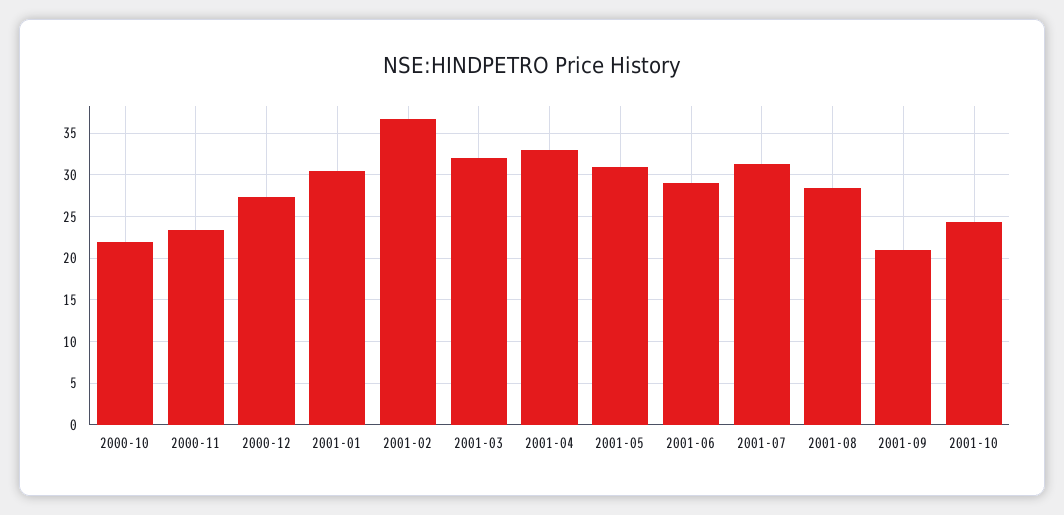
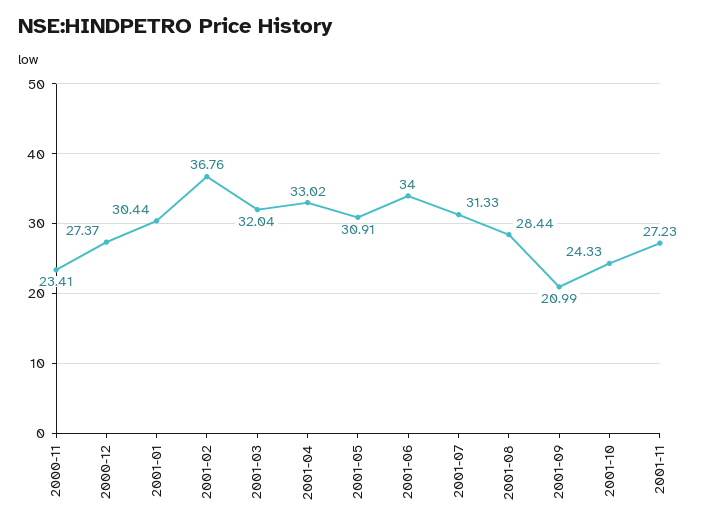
2000-10: 22 -> none
2001-06: 29 -> 34
2001-11: none -> 27.23

